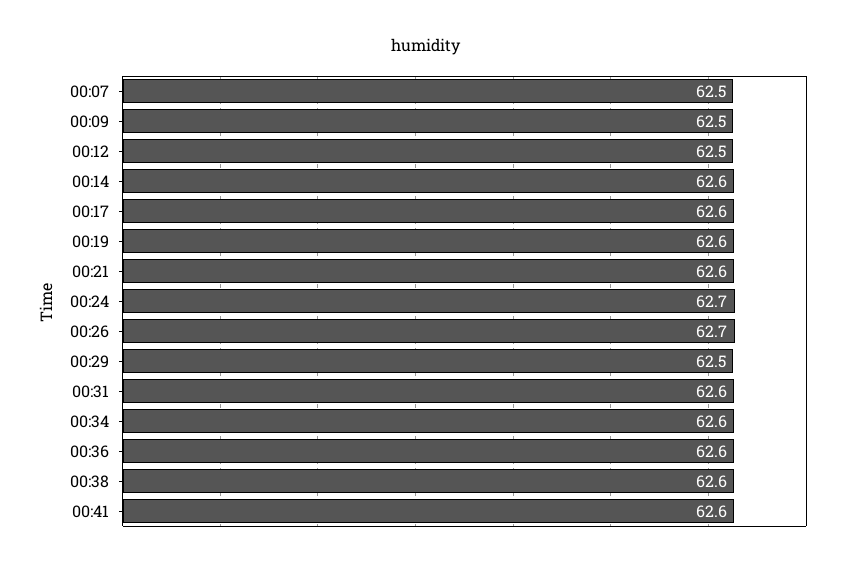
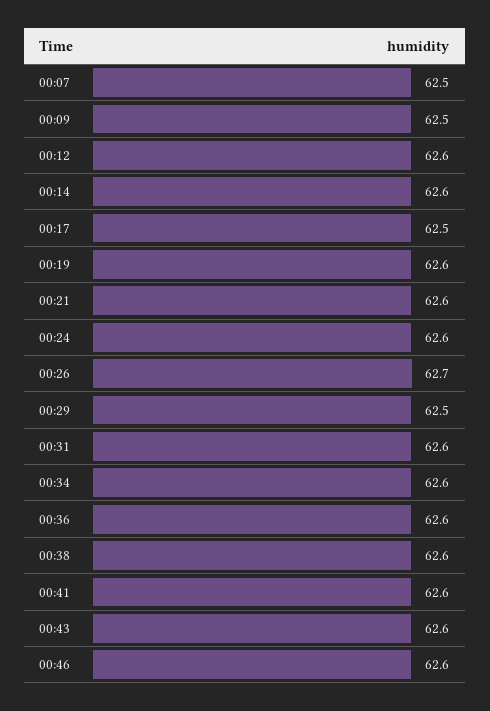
00:12: 62.5 -> 62.6
00:17: 62.6 -> 62.5
00:24: 62.7 -> 62.6
00:43: none -> 62.6
00:46: none -> 62.6

